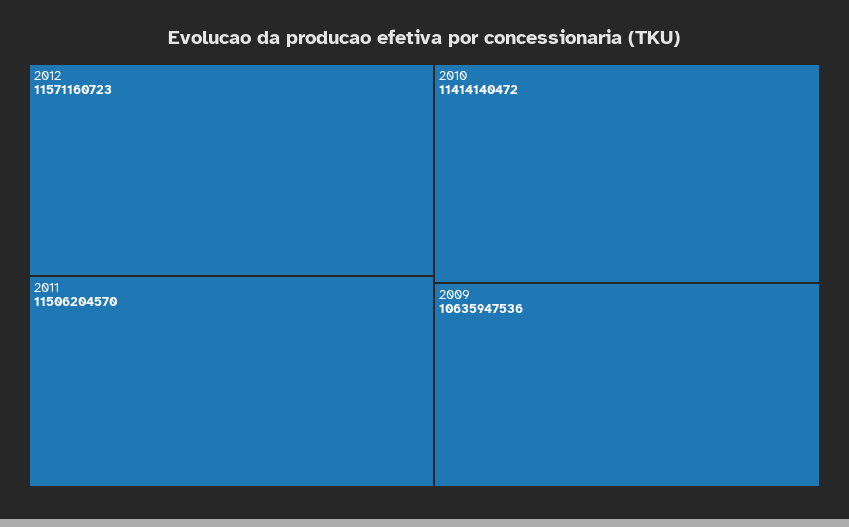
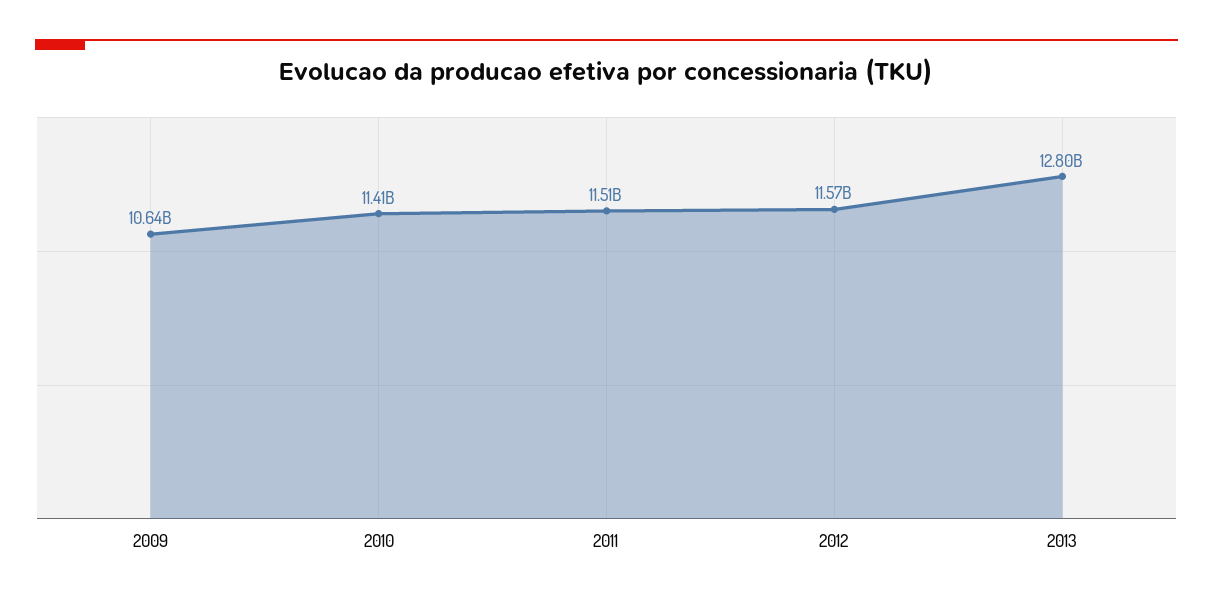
2013: none -> 12800000000

